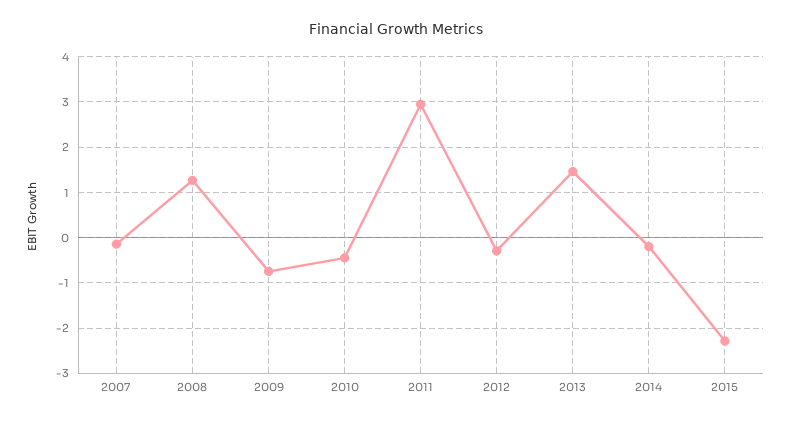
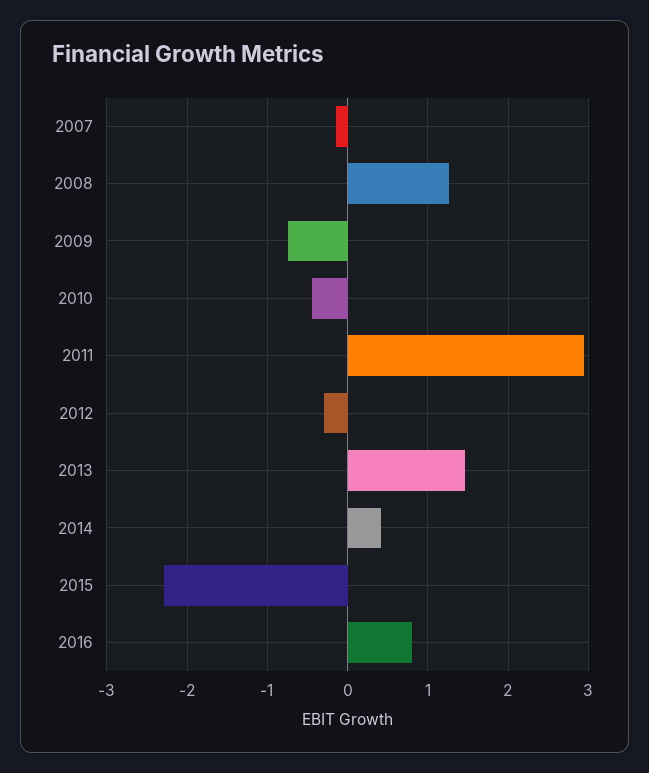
2014: -0.2 -> 0.4
2016: none -> 0.8

